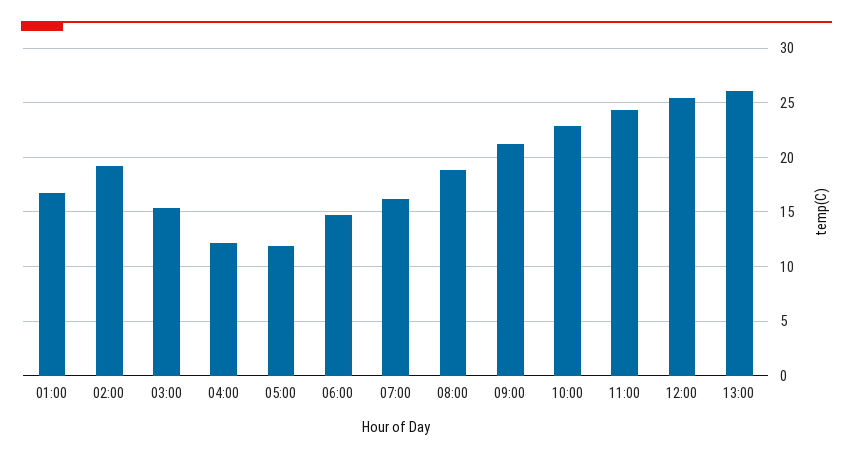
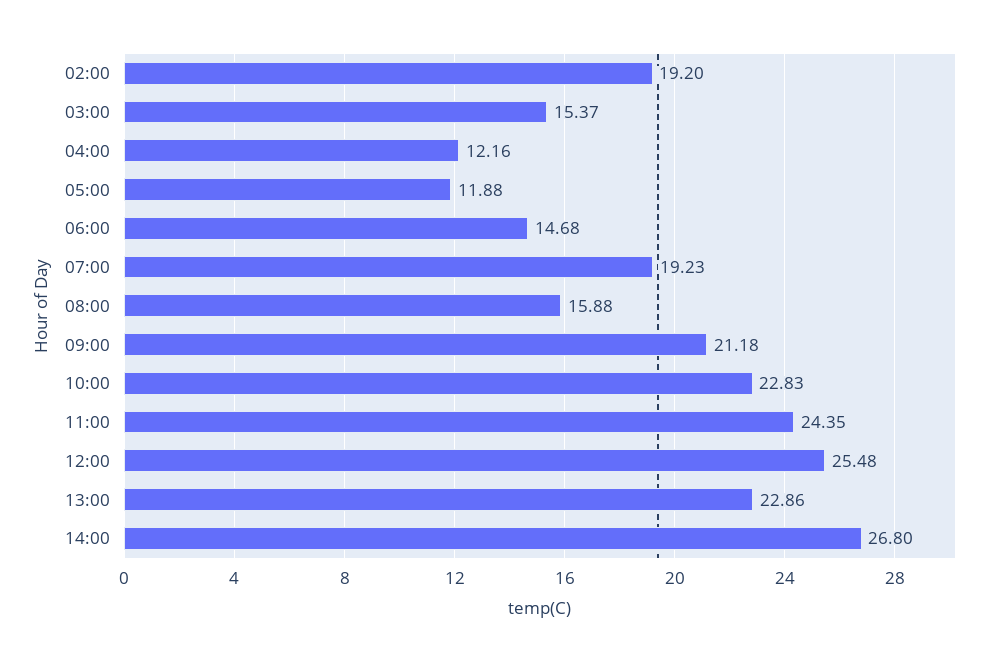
01:00: 17 -> none
07:00: 16 -> 19.23
08:00: 19 -> 15.88
13:00: 26 -> 22.86
14:00: none -> 26.8

